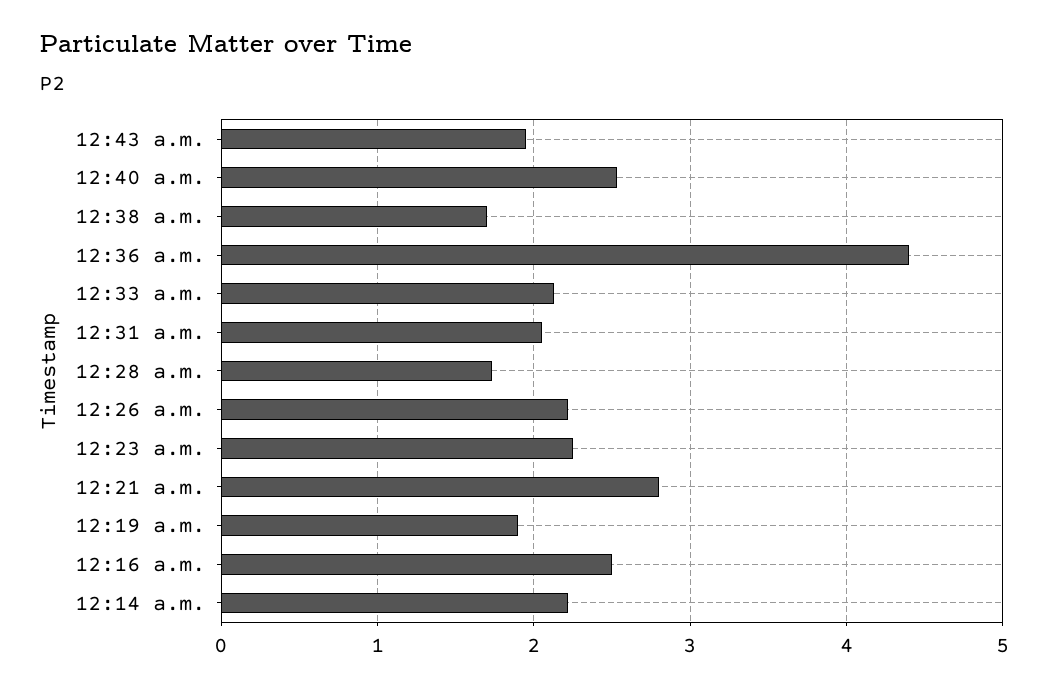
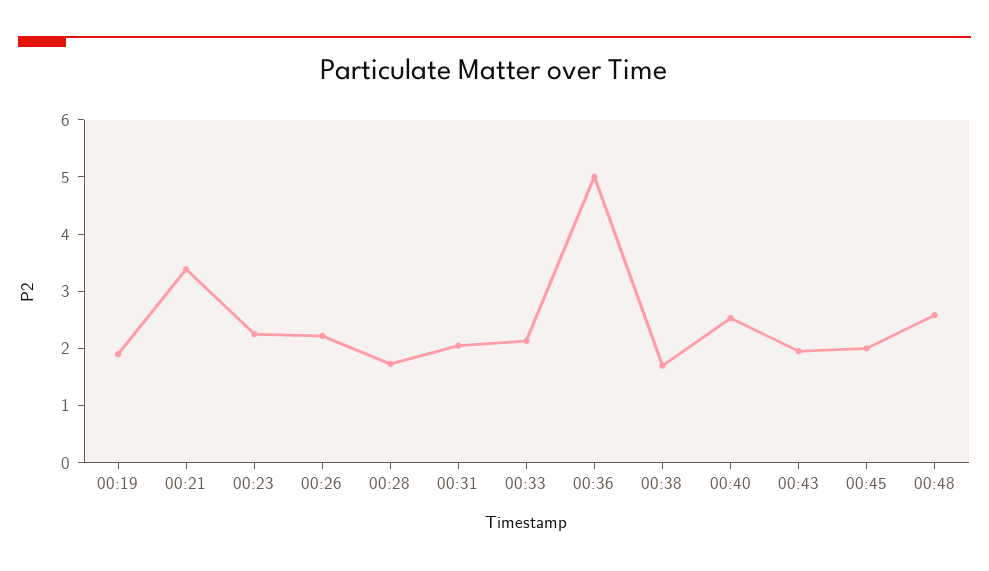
12:36 a.m.: 4.4 -> 5
12:21 a.m.: 2.8 -> 3.4
12:16 a.m.: 2.5 -> none
12:14 a.m.: 2.2 -> none
00:45: none -> 2
00:48: none -> 2.6

